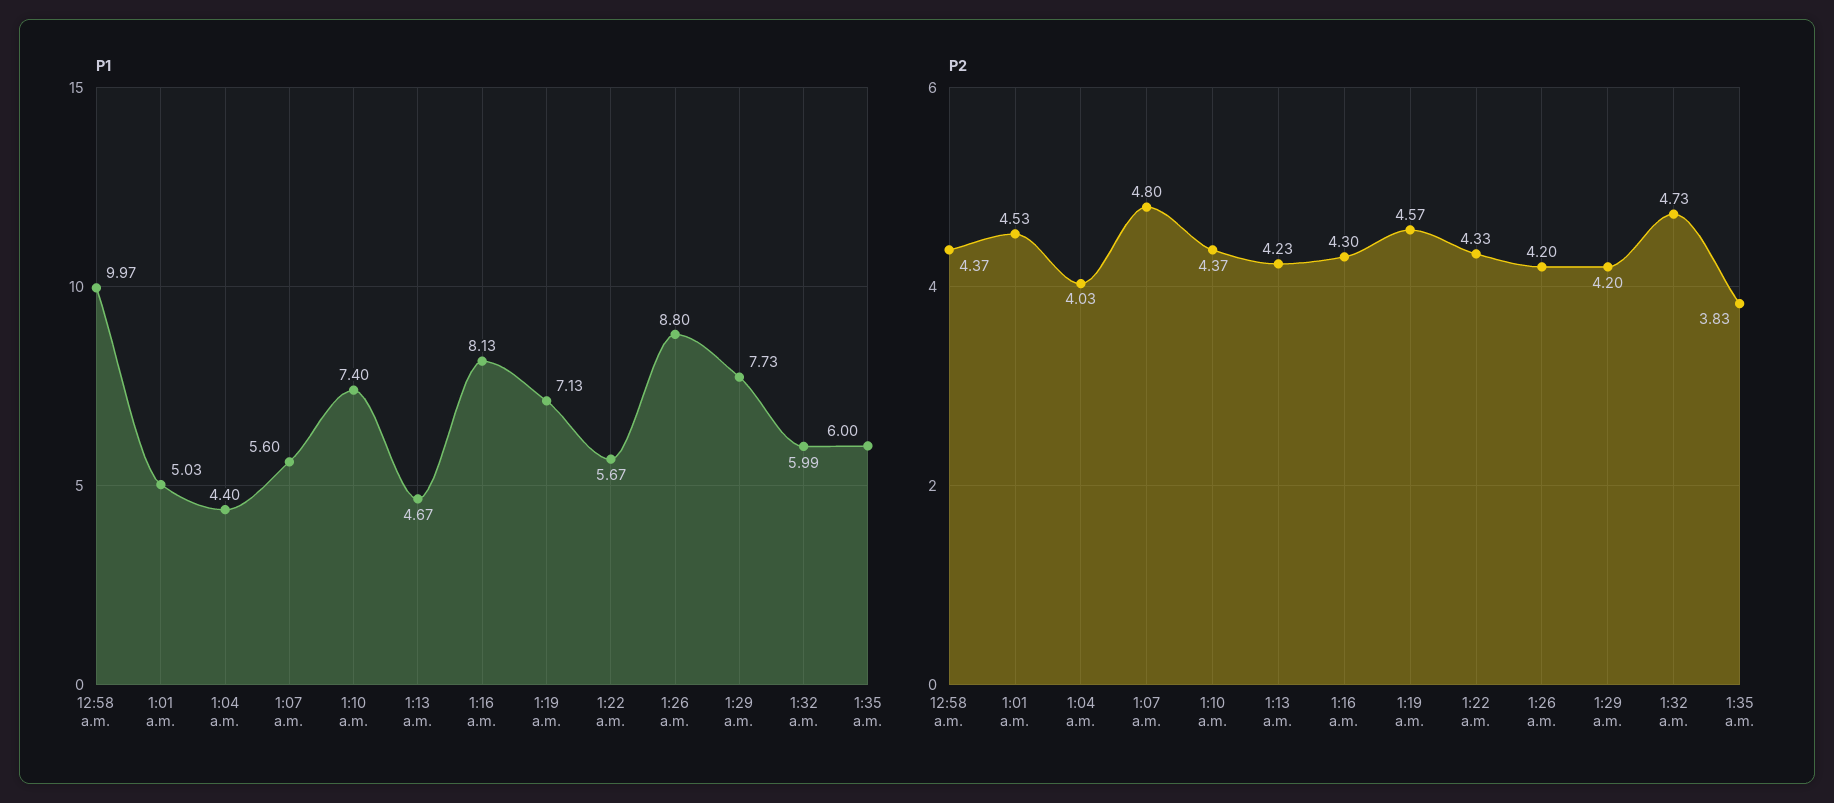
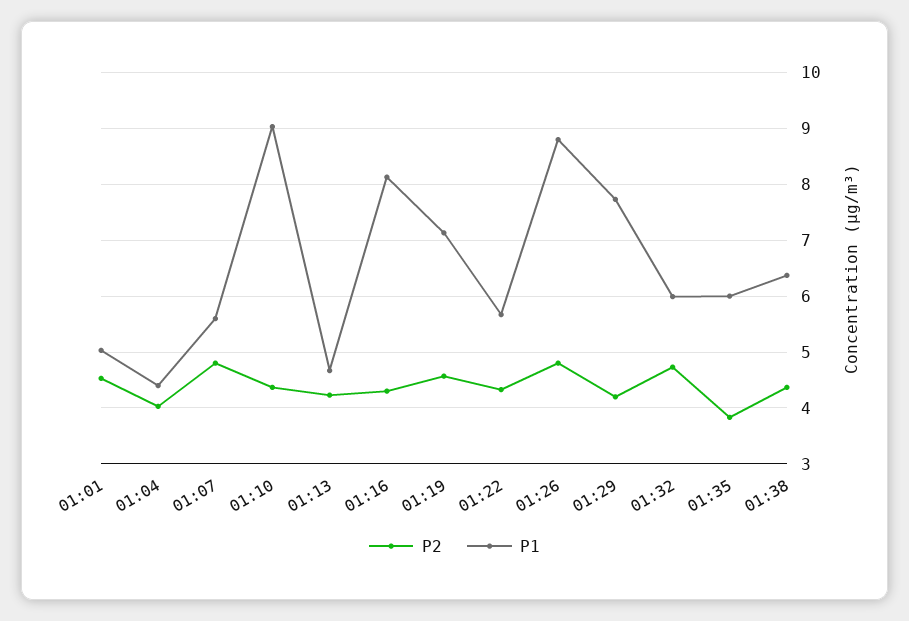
P1, 12:58 a.m.: 9.97 -> none
P1, 1:10 a.m.: 7.4 -> 9
P2, 12:58 a.m.: 4.37 -> none
P2, 1:26 a.m.: 4.2 -> 4.8
P2, 01:38: none -> 4.4
P1, 01:38: none -> 6.4

